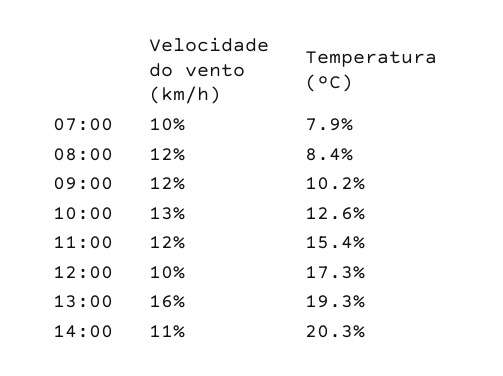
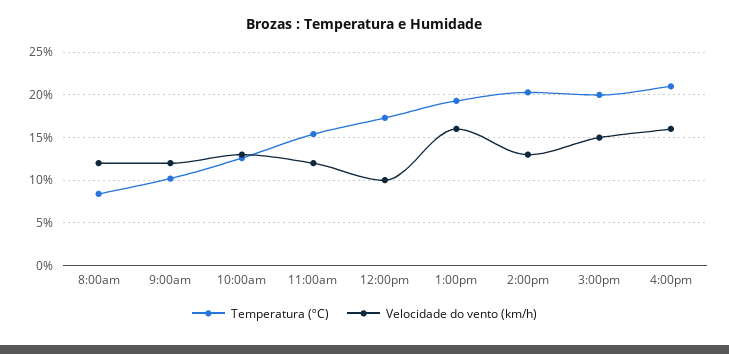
Velocidade do vento (km/h), 07:00: 10 -> none
Temperatura (ºC), 07:00: 7.9 -> none
Velocidade do vento (km/h), 14:00: 11 -> 13
Temperatura (ºC), 3:00pm: none -> 20
Velocidade do vento (km/h), 3:00pm: none -> 15
Temperatura (ºC), 4:00pm: none -> 21
Velocidade do vento (km/h), 4:00pm: none -> 16

